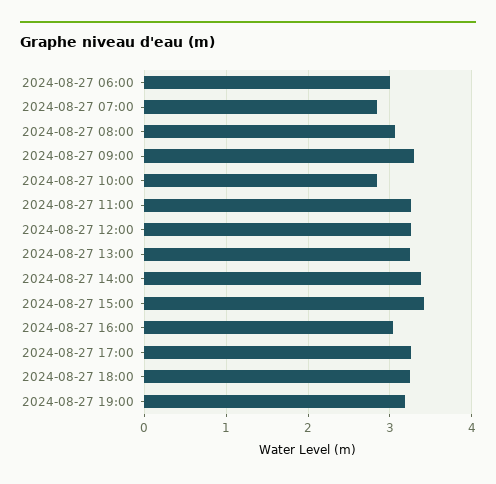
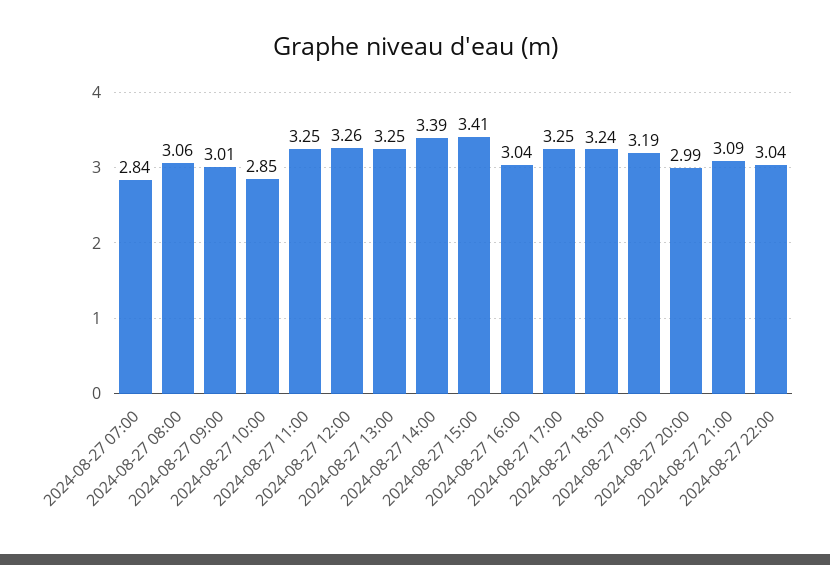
2024-08-27 06:00: 3 -> none
2024-08-27 09:00: 3.3 -> 3.01
2024-08-27 20:00: none -> 2.99
2024-08-27 21:00: none -> 3.09
2024-08-27 22:00: none -> 3.04

